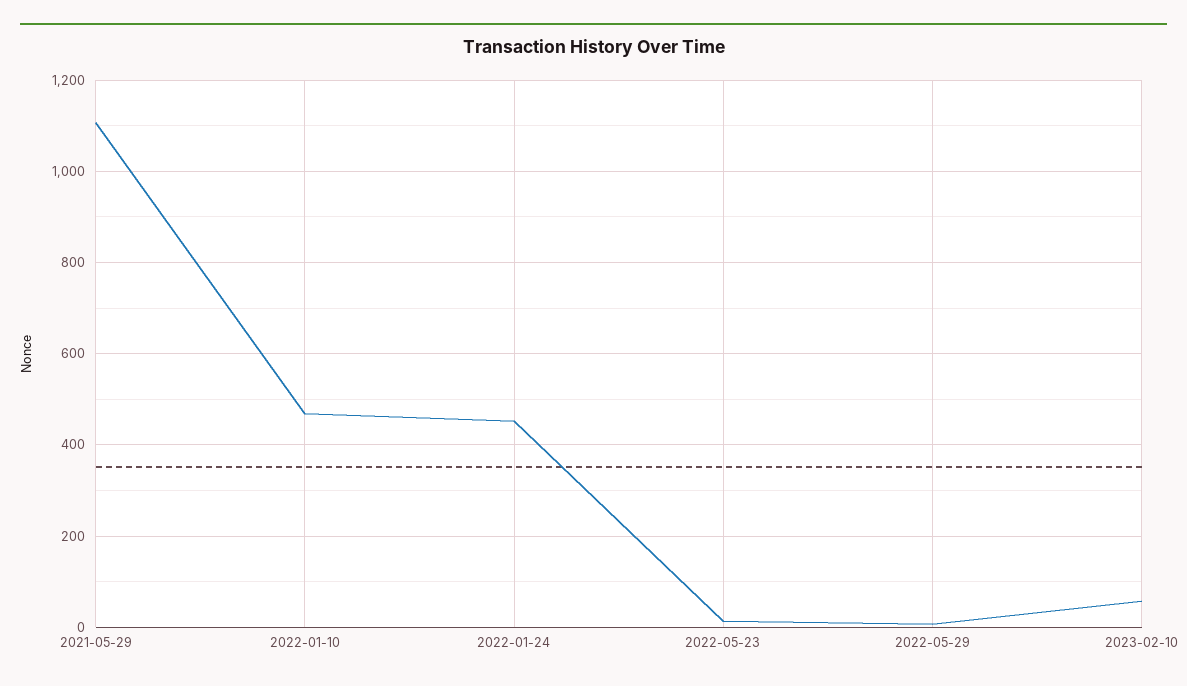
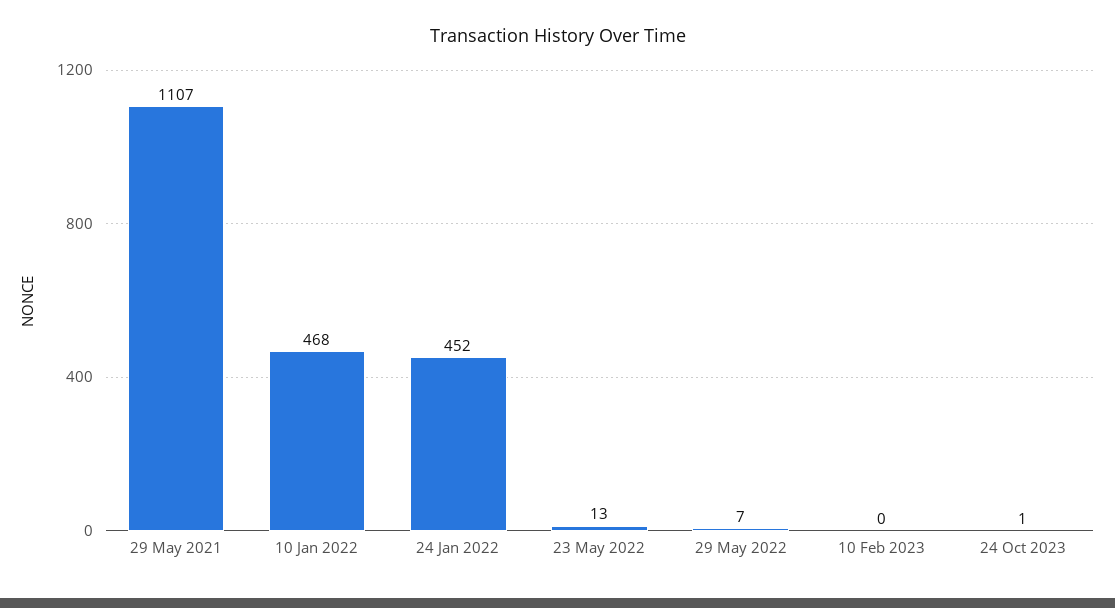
2023-02-10: 60 -> 0
24 Oct 2023: none -> 1

